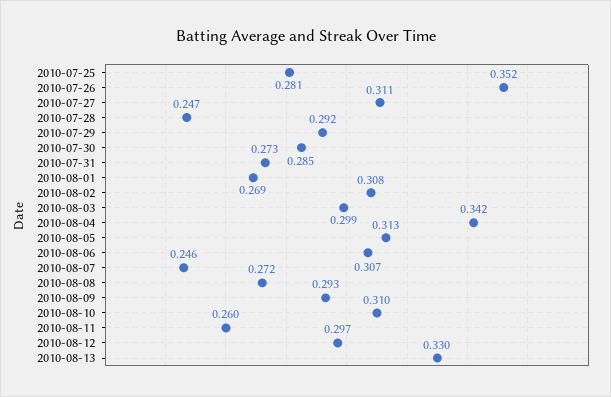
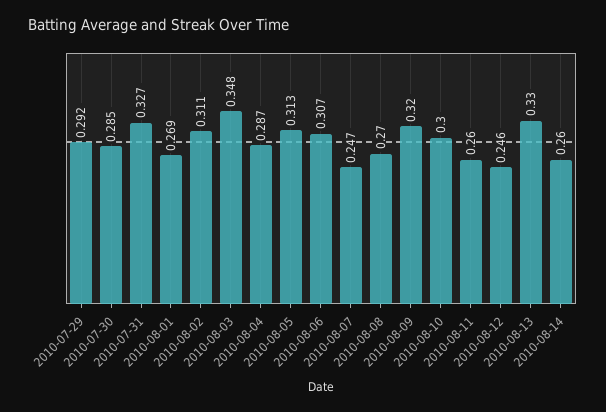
2010-07-25: 0.281 -> none
2010-07-26: 0.352 -> none
2010-07-27: 0.311 -> none
2010-07-28: 0.247 -> none
2010-07-31: 0.273 -> 0.327
2010-08-02: 0.308 -> 0.311
2010-08-03: 0.299 -> 0.348
2010-08-04: 0.342 -> 0.287
2010-08-07: 0.246 -> 0.247
2010-08-08: 0.272 -> 0.27
2010-08-09: 0.293 -> 0.32
2010-08-10: 0.31 -> 0.3
2010-08-12: 0.297 -> 0.246
2010-08-14: none -> 0.26

